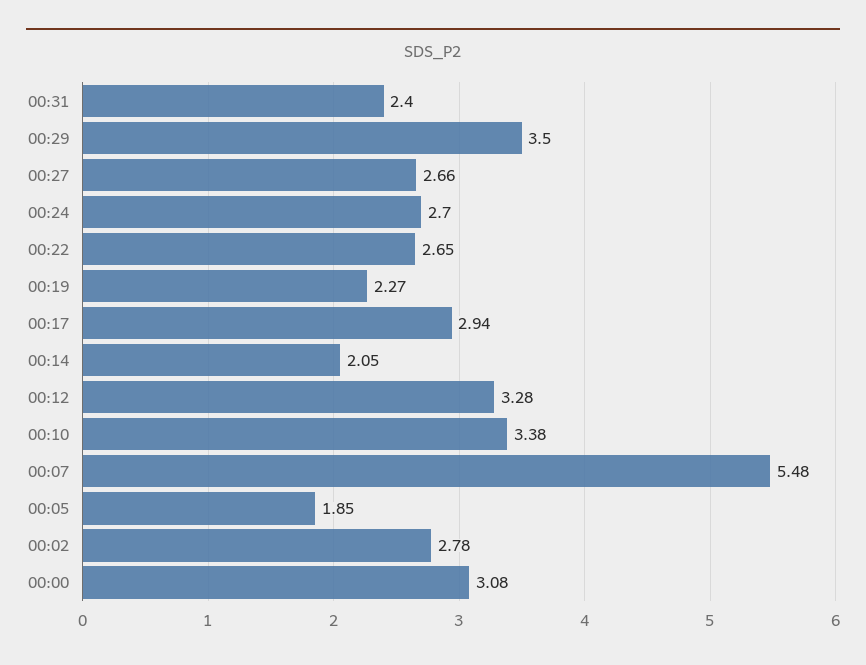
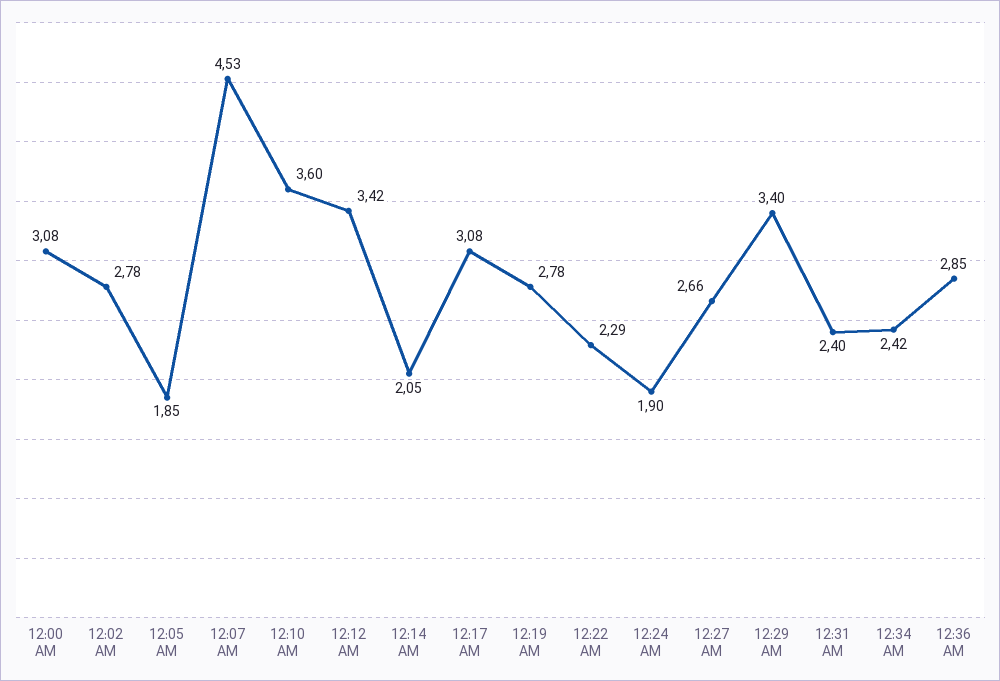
00:29: 3.5 -> 3.4
00:24: 2.7 -> 1.9
00:22: 2.65 -> 2.29
00:19: 2.27 -> 2.78
00:17: 2.94 -> 3.08
00:12: 3.28 -> 3.42
00:10: 3.38 -> 3.6
00:07: 5.48 -> 4.53
12:34 AM: none -> 2.42
12:36 AM: none -> 2.85

